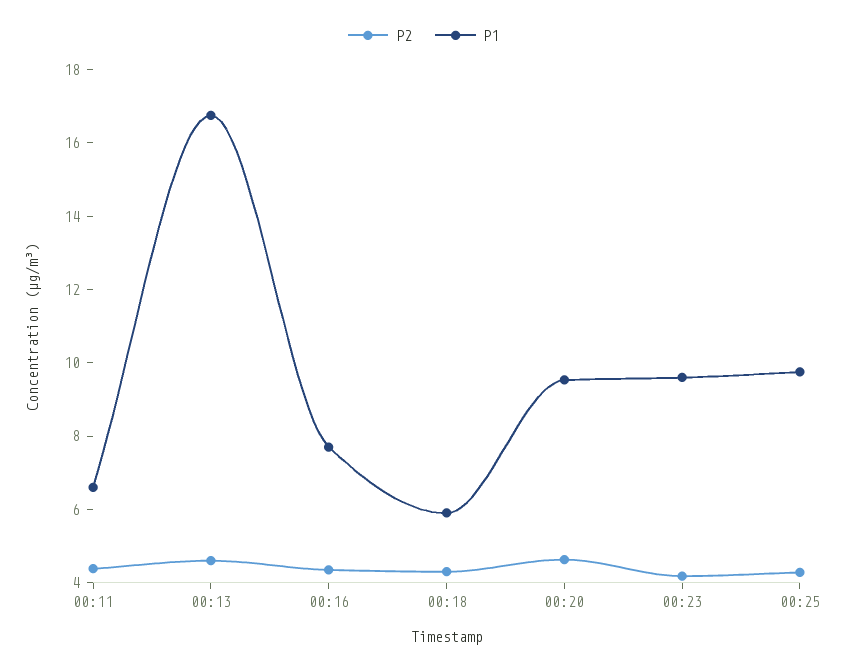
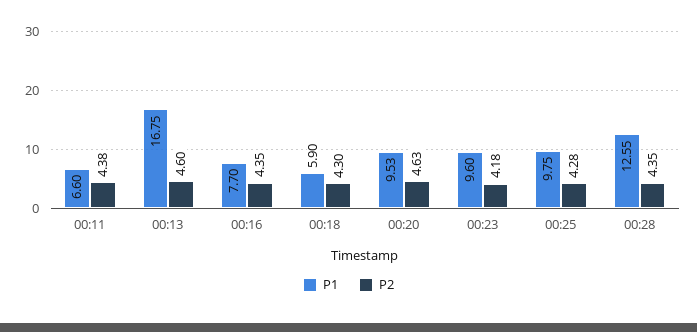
P1, 00:28: none -> 12.55
P2, 00:28: none -> 4.35

